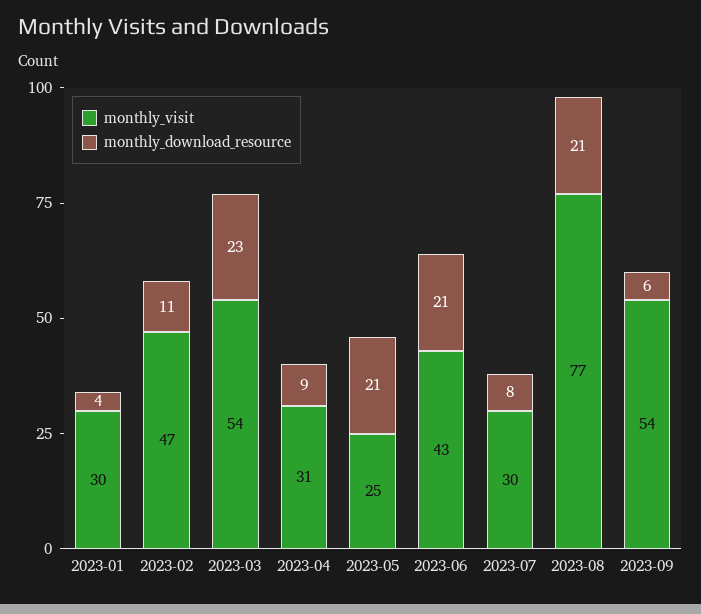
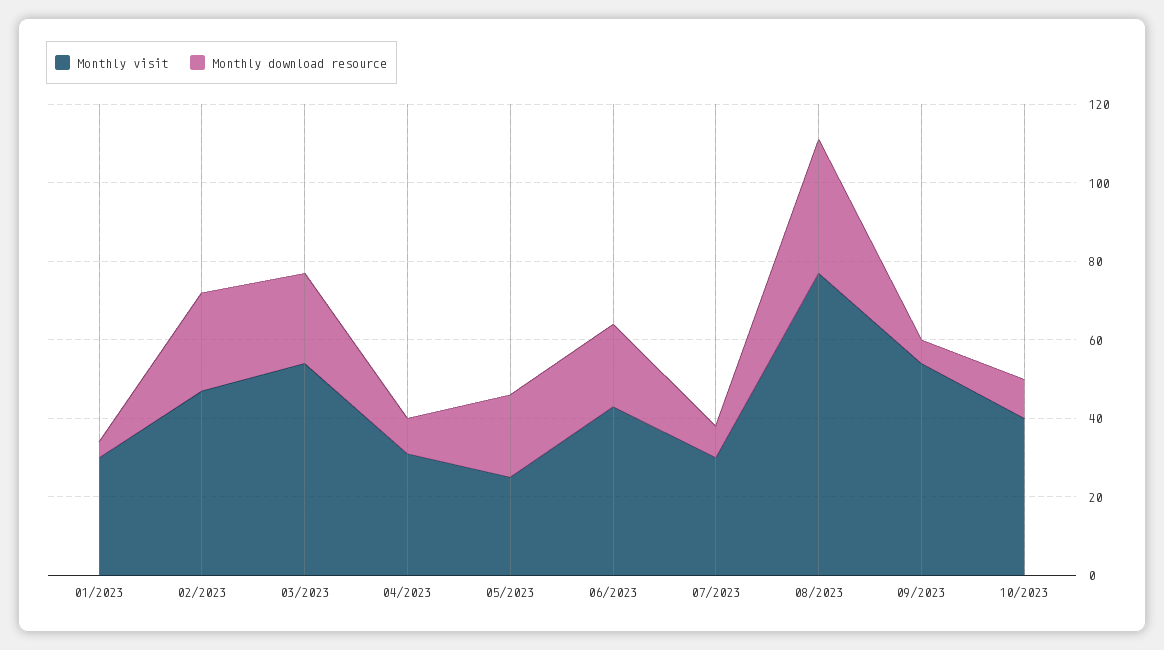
monthly_download_resource, 2023-02: 11 -> 25
monthly_download_resource, 2023-08: 21 -> 35
monthly_visit, 10/2023: none -> 40
monthly_download_resource, 10/2023: none -> 10

